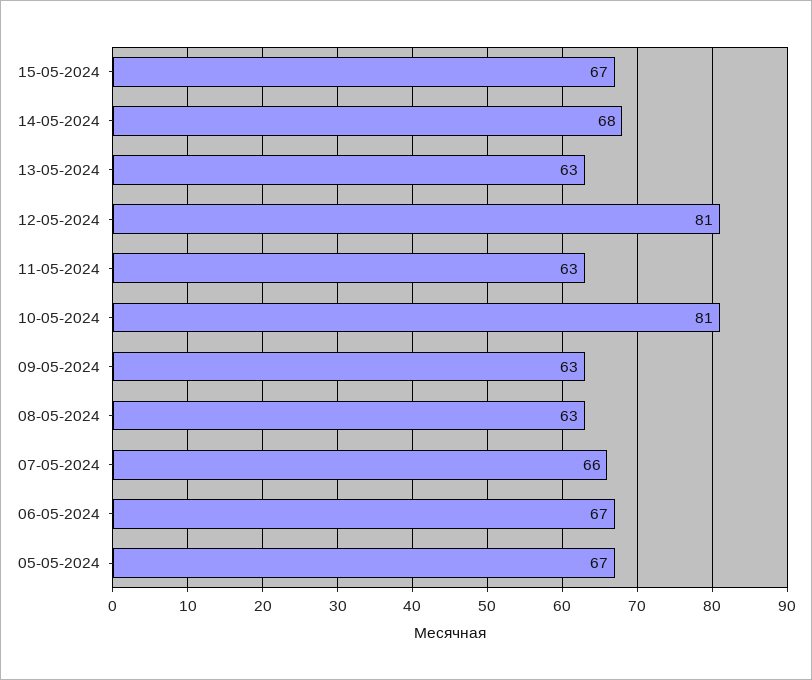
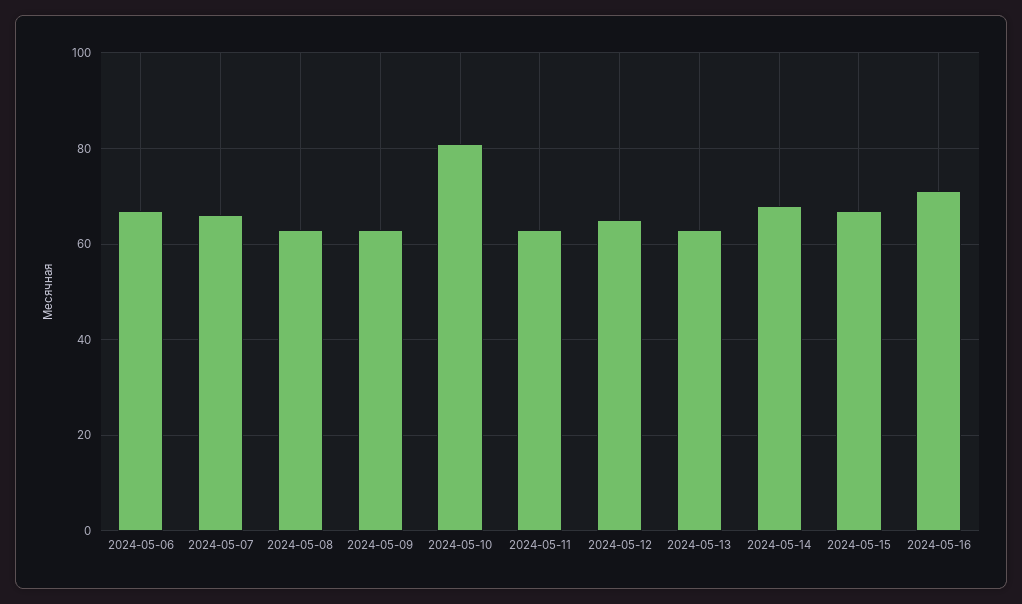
12-05-2024: 81 -> 65
05-05-2024: 67 -> none
2024-05-16: none -> 70

